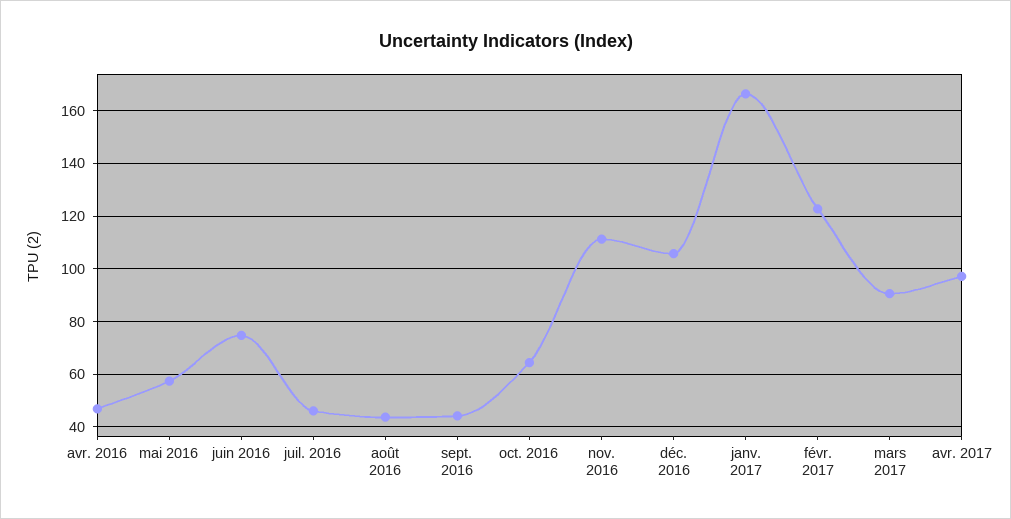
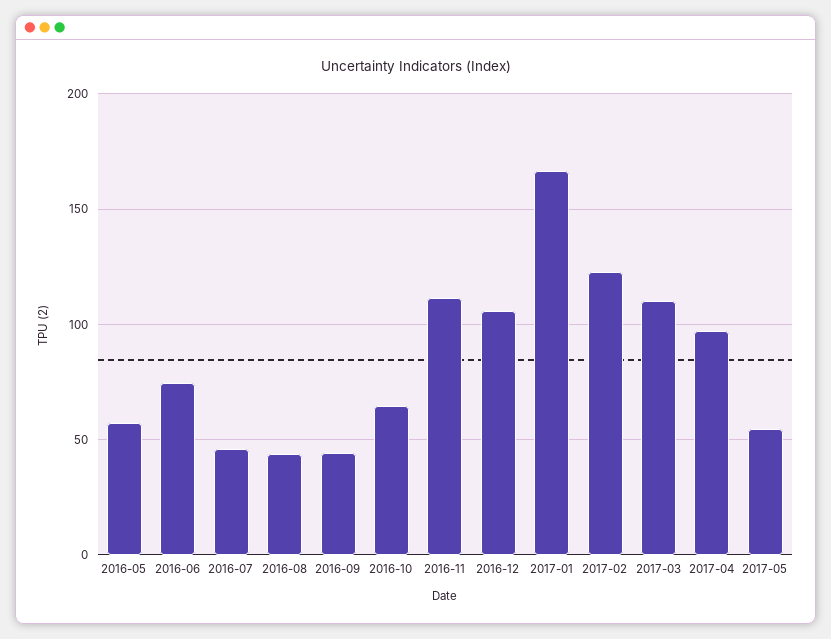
avr. 2016: 47.5 -> none
mars 2017: 90 -> 110
2017-05: none -> 55

